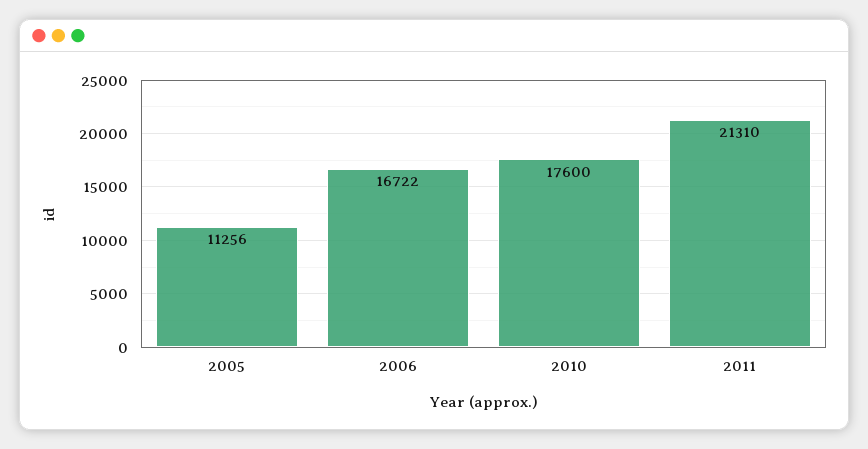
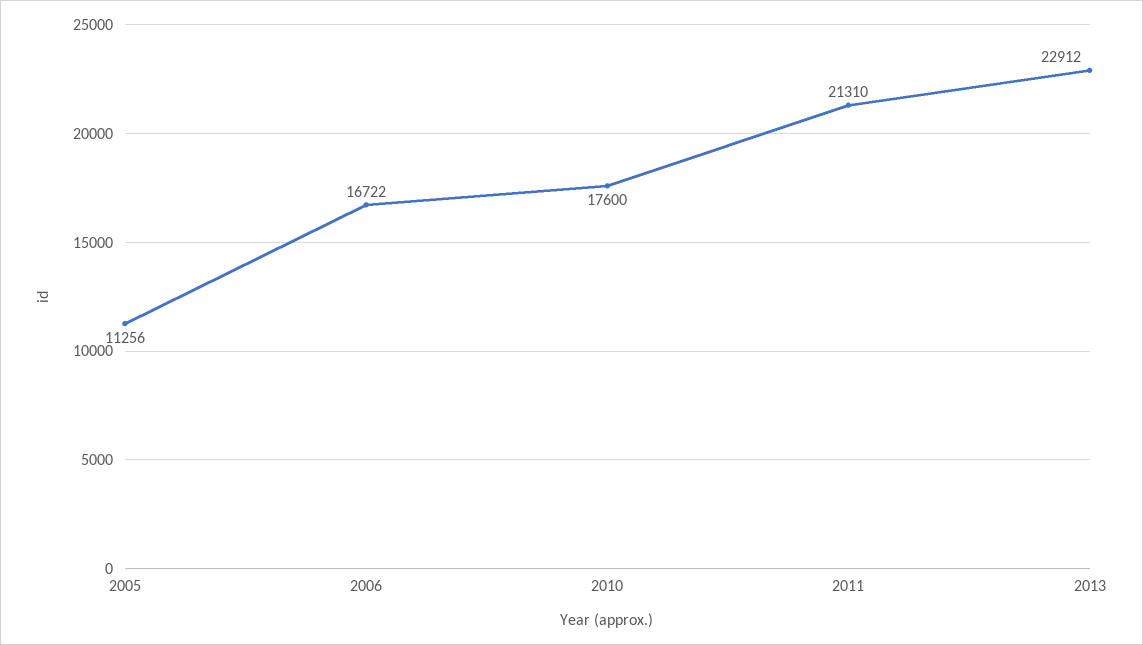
2013: none -> 22912

